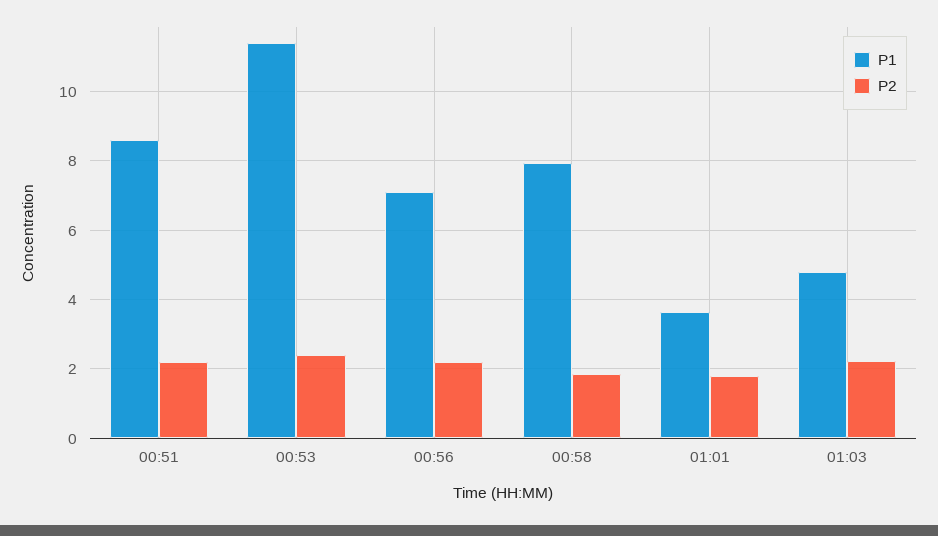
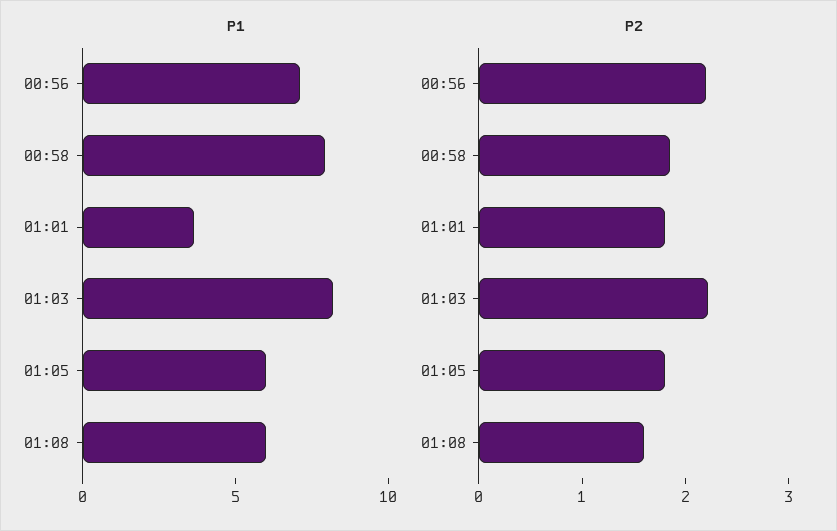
P1, 00:51: 8.6 -> none
P2, 00:51: 2.2 -> none
P1, 00:53: 11.4 -> none
P2, 00:53: 2.4 -> none
P1, 01:03: 4.8 -> 8
P1, 01:05: none -> 6
P1, 01:08: none -> 6
P2, 01:05: none -> 1.8
P2, 01:08: none -> 1.6

